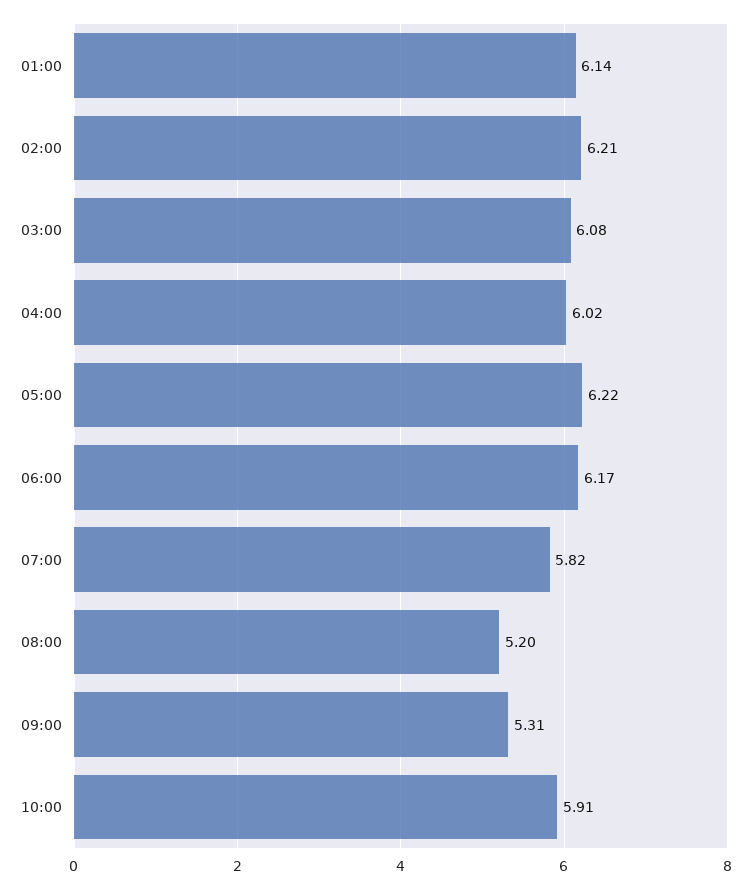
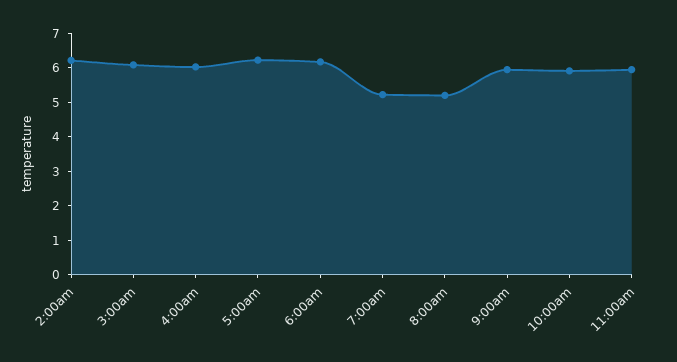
01:00: 6.14 -> none
07:00: 5.82 -> 5.25
09:00: 5.31 -> 6
11:00am: none -> 6

